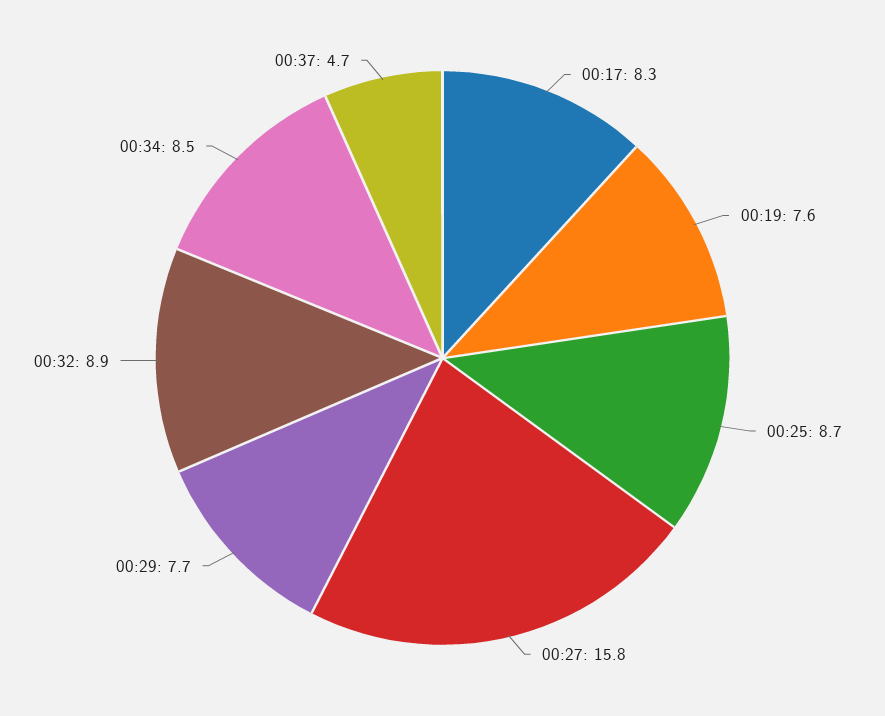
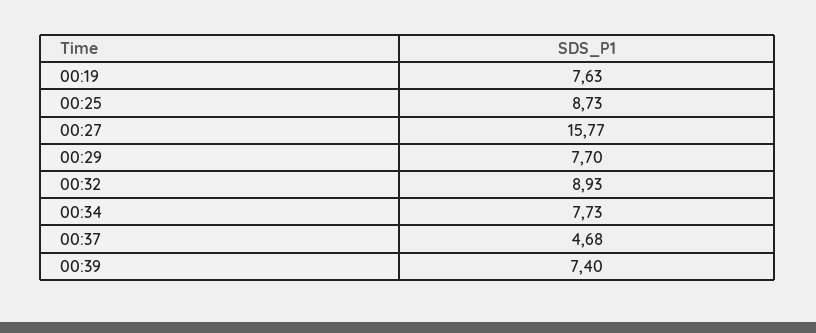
00:17: 8.3 -> none
00:34: 8.5 -> 7.73
00:39: none -> 7.4

